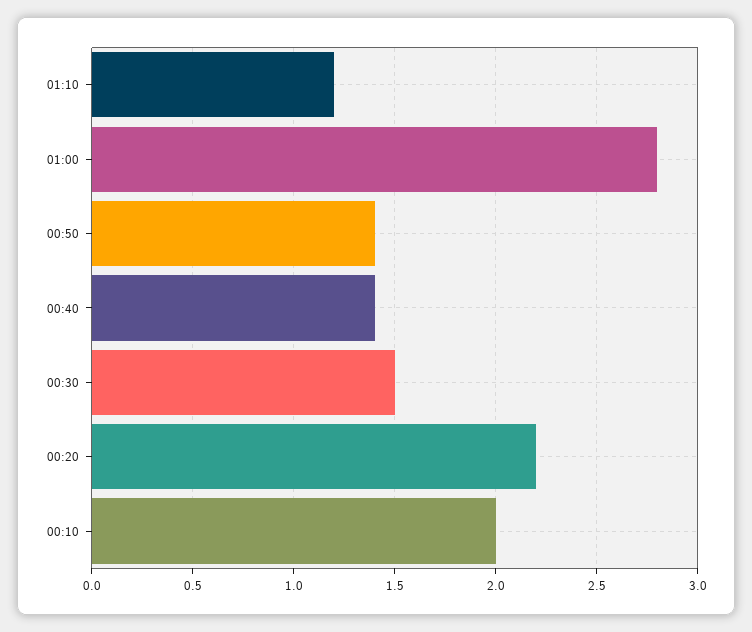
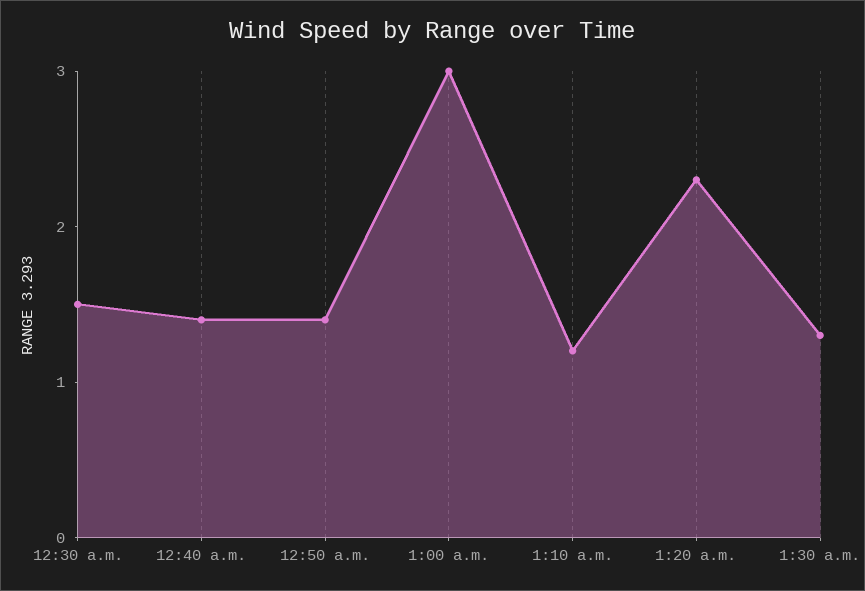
01:00: 2.8 -> 3
00:20: 2.2 -> none
00:10: 2 -> none
1:20 a.m.: none -> 2.3
1:30 a.m.: none -> 1.3

